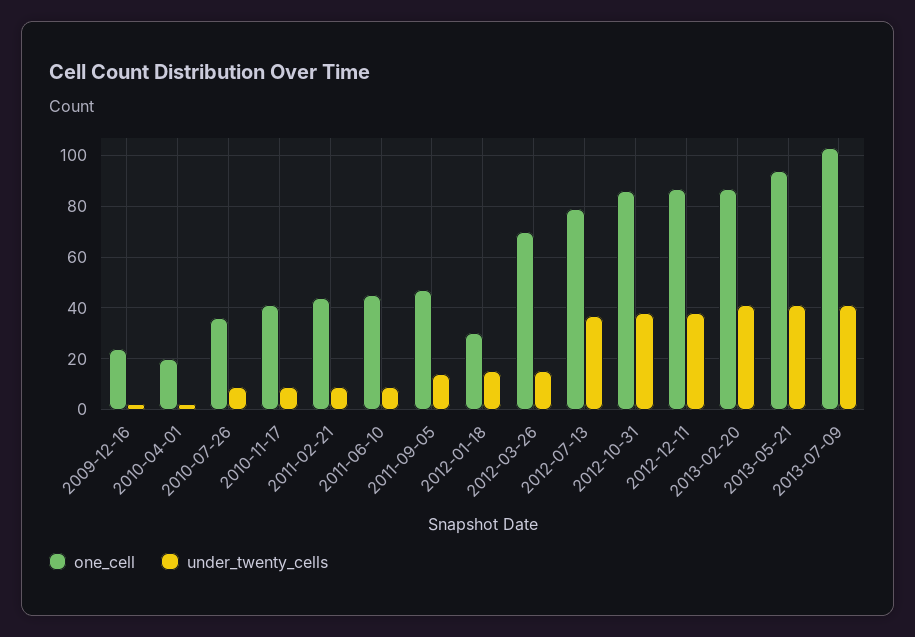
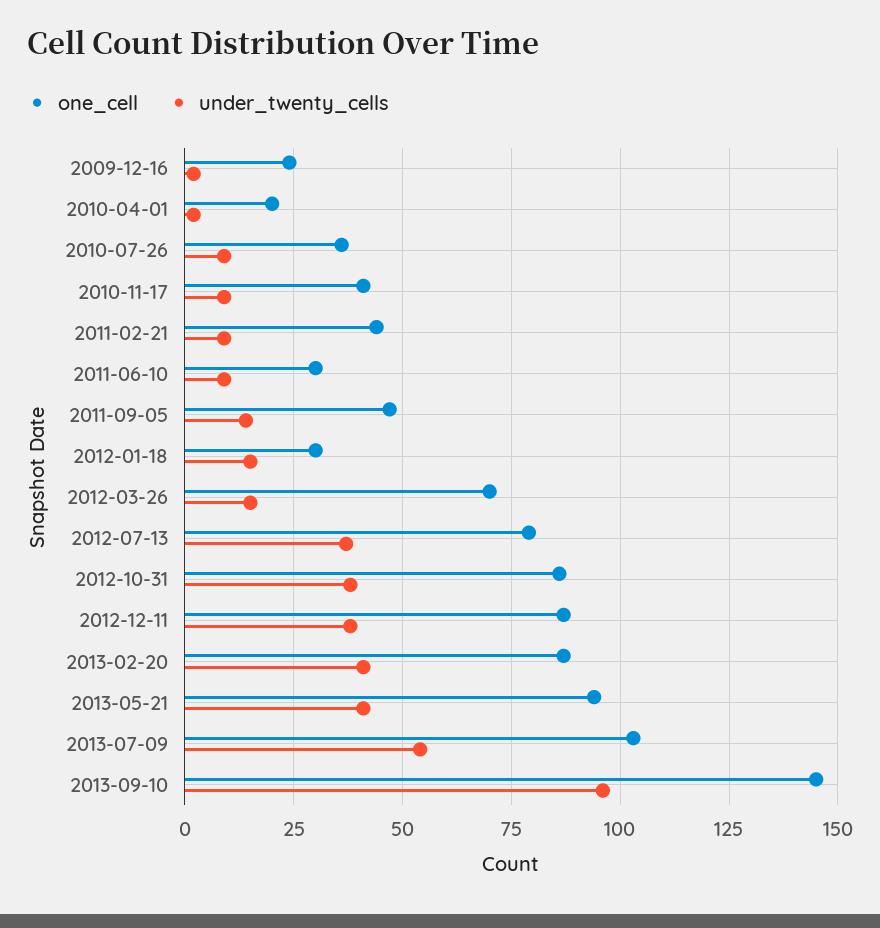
one_cell, 2011-06-10: 45 -> 30
under_twenty_cells, 2013-07-09: 40 -> 55
one_cell, 2013-09-10: none -> 145
under_twenty_cells, 2013-09-10: none -> 95

